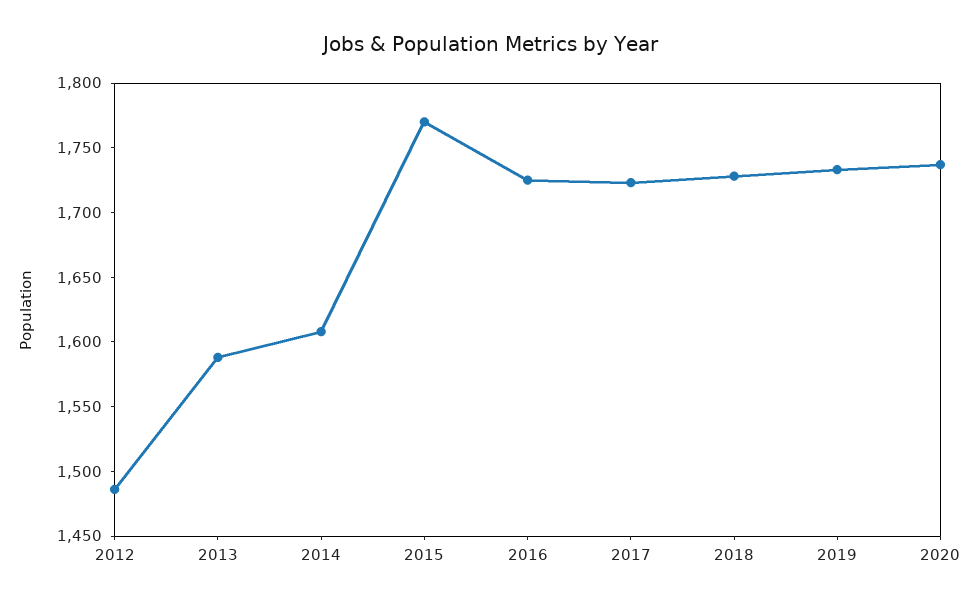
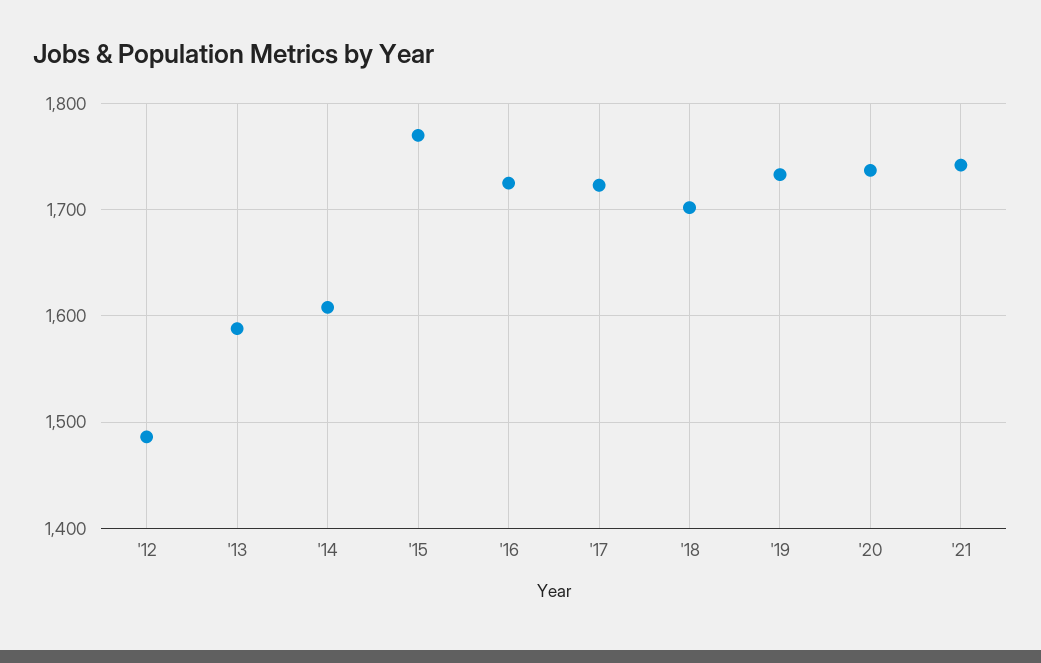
2018: 1730 -> 1700
'21: none -> 1740

